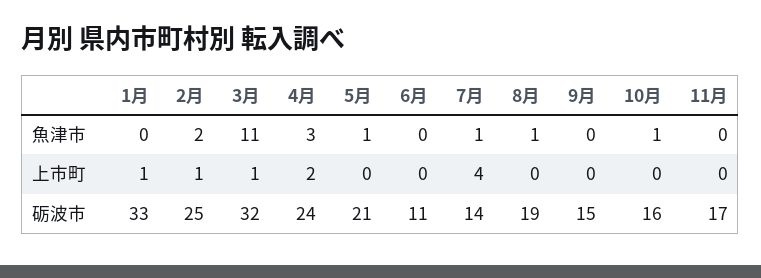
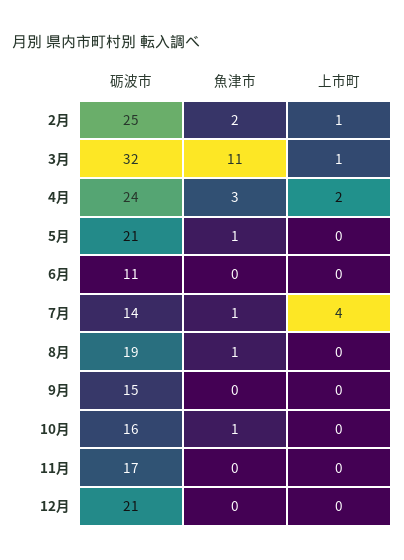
1月, 魚津市: 0 -> none
1月, 上市町: 1 -> none
1月, 砺波市: 33 -> none
12月, 砺波市: none -> 21
12月, 魚津市: none -> 0
12月, 上市町: none -> 0

